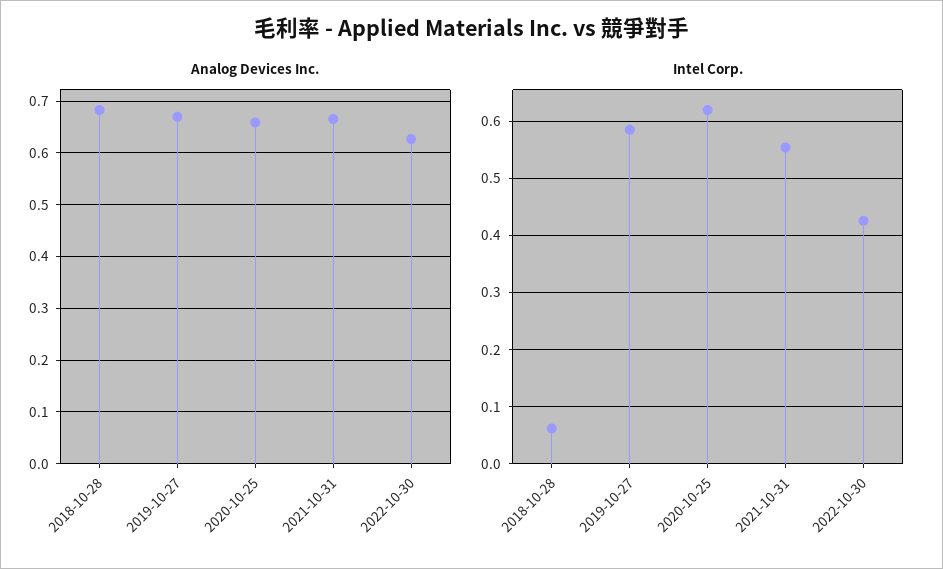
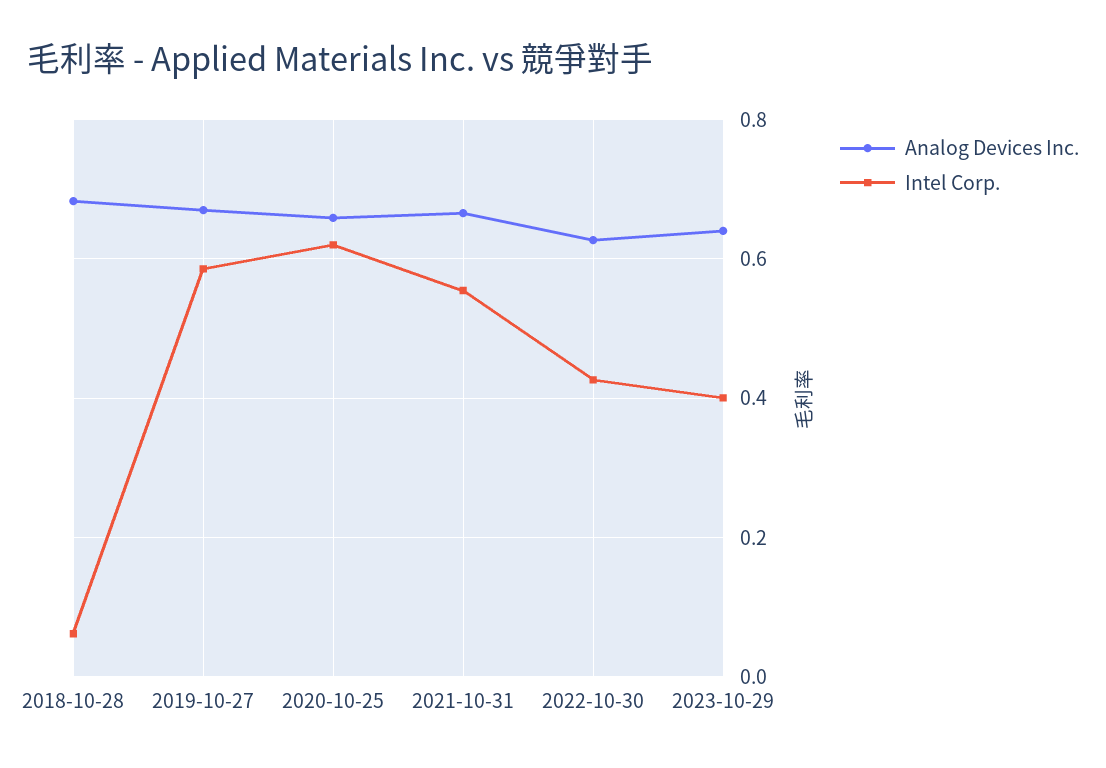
Analog Devices Inc., 2023-10-29: none -> 0.64
Intel Corp., 2023-10-29: none -> 0.4

